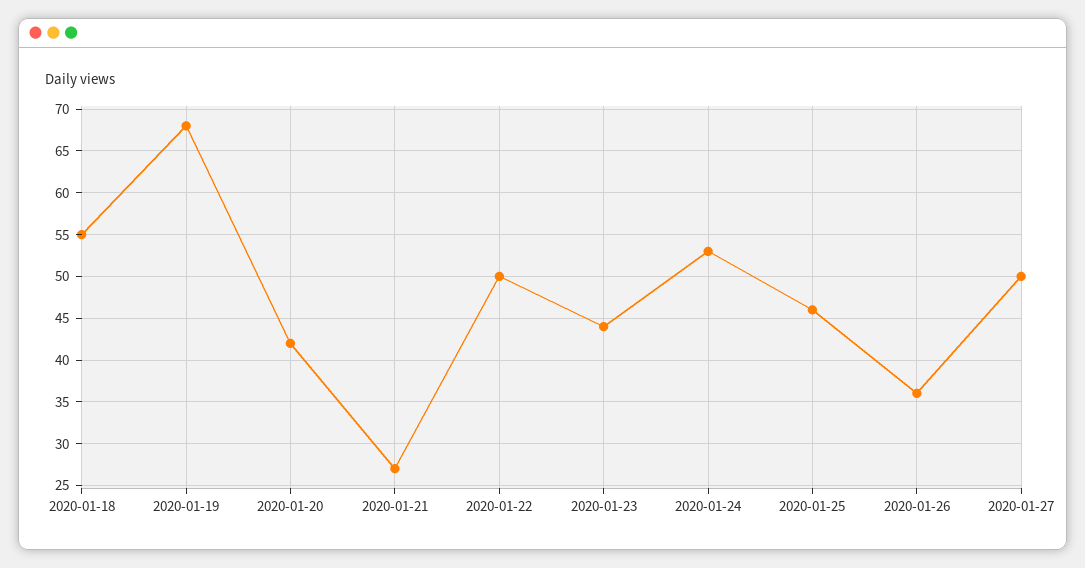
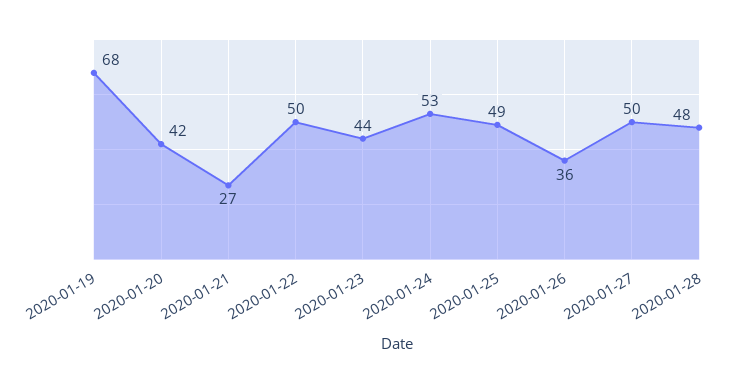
2020-01-18: 55 -> none
2020-01-25: 46 -> 49
2020-01-28: none -> 48

